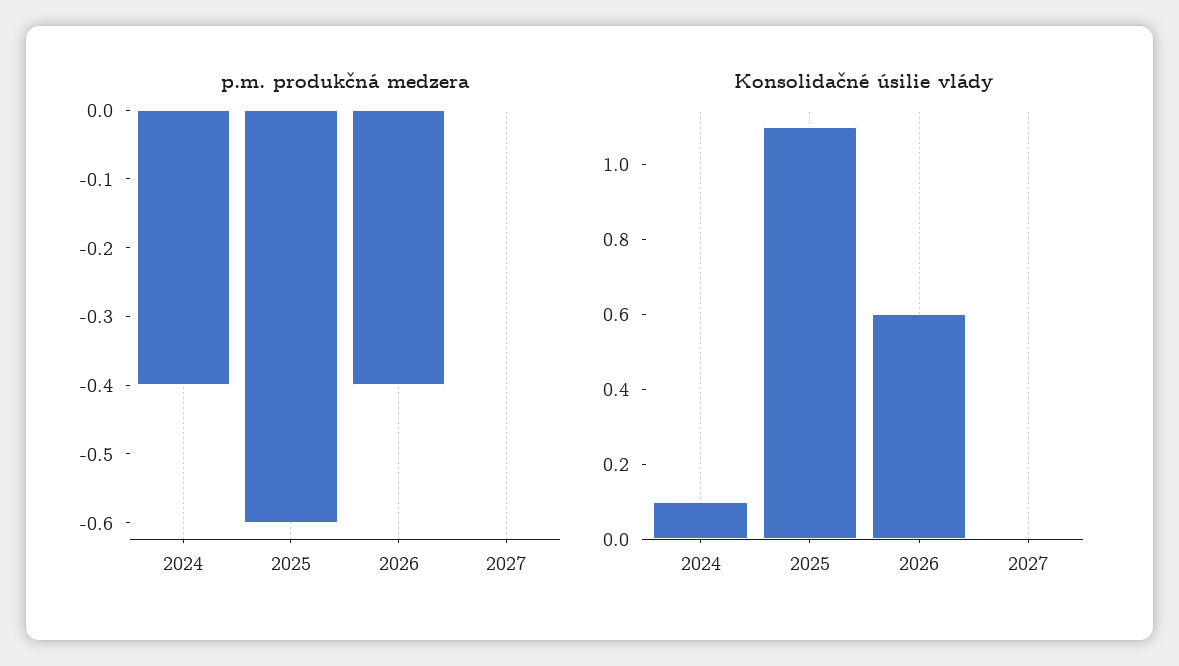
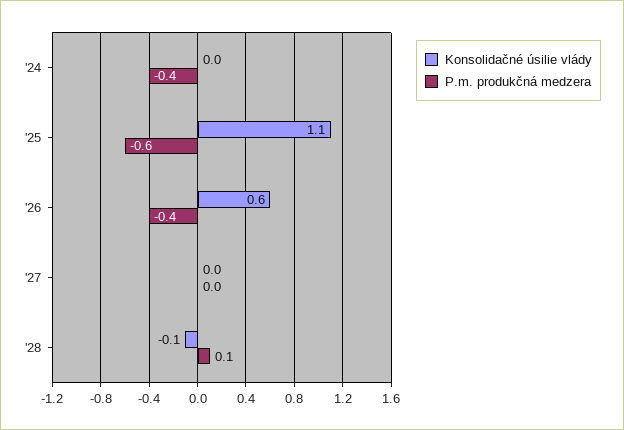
Konsolidačné úsilie vlády, 2024: 0.1 -> 0
Konsolidačné úsilie vlády, '28: none -> -0.1
p.m. produkčná medzera, '28: none -> 0.1

